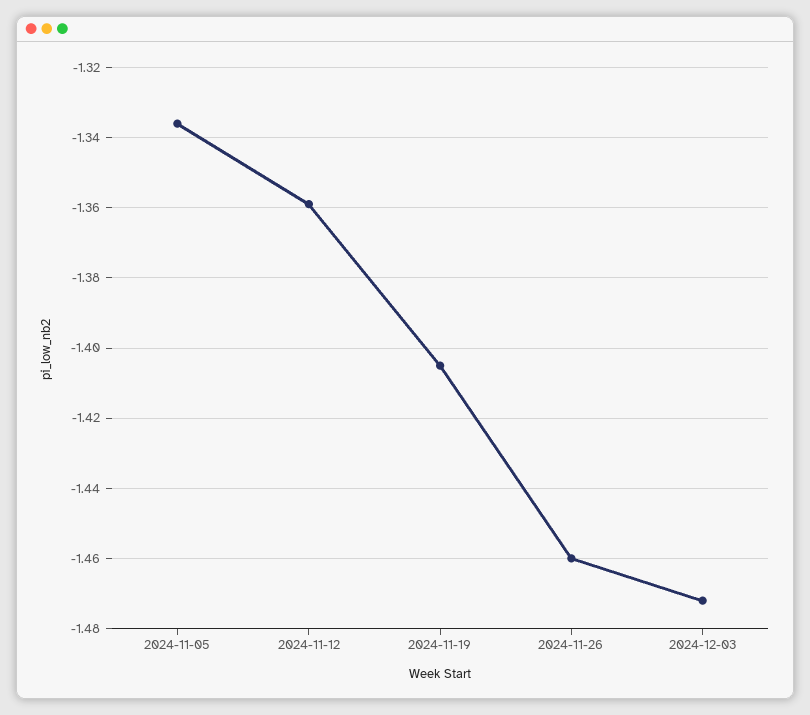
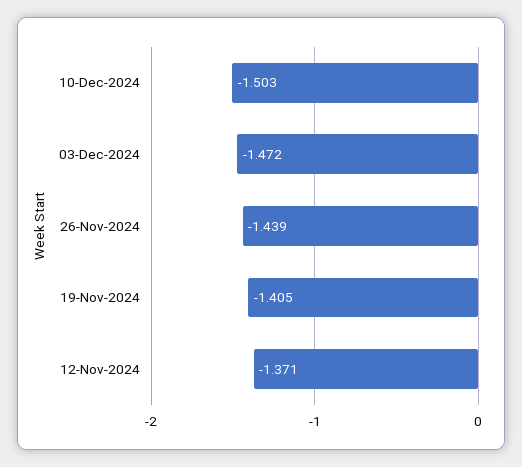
2024-11-05: -1.335 -> none
2024-11-12: -1.36 -> -1.371
2024-11-26: -1.46 -> -1.439
10-Dec-2024: none -> -1.503

